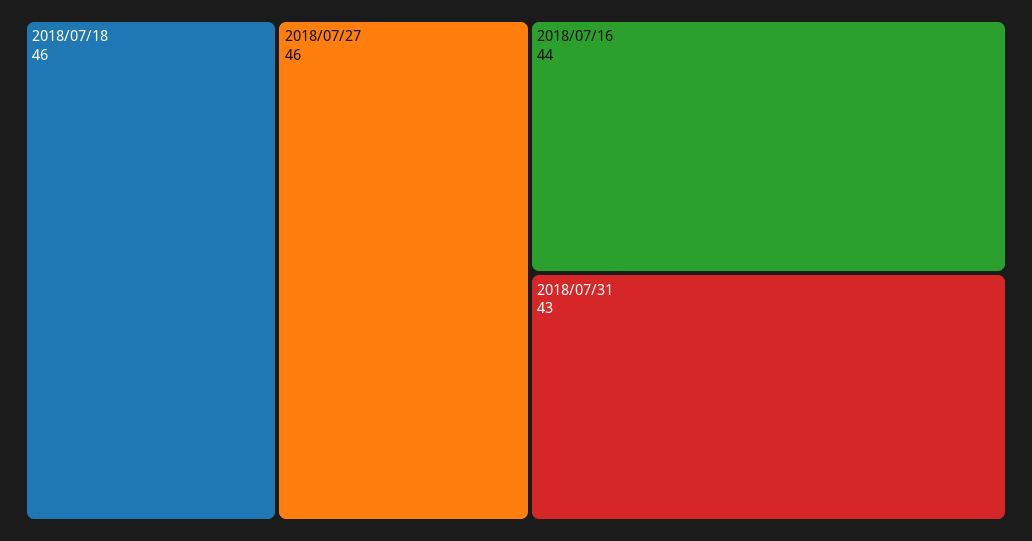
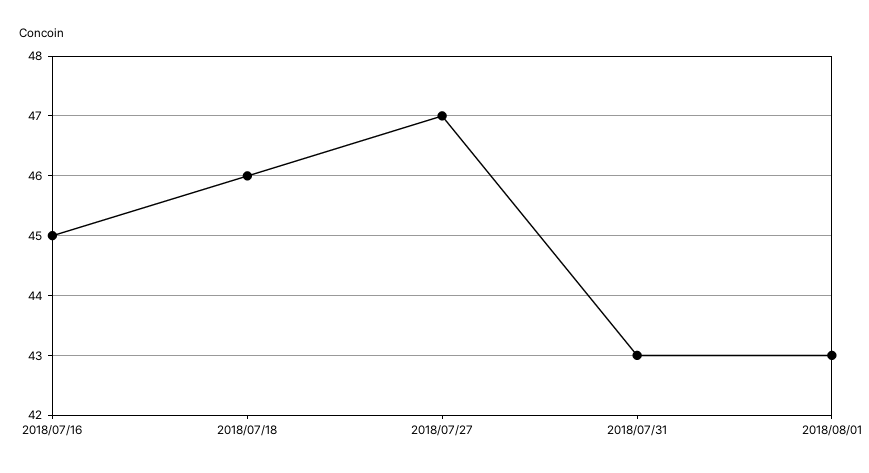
2018/07/27: 46 -> 47
2018/07/16: 44 -> 45
2018/08/01: none -> 43

